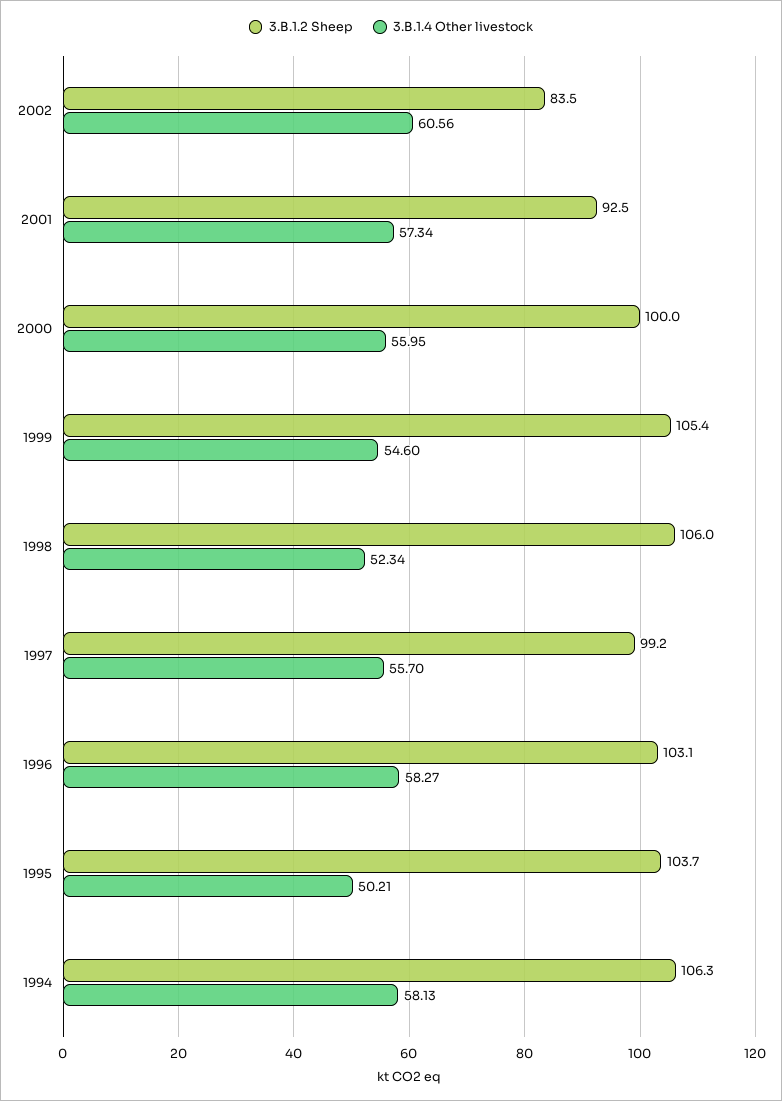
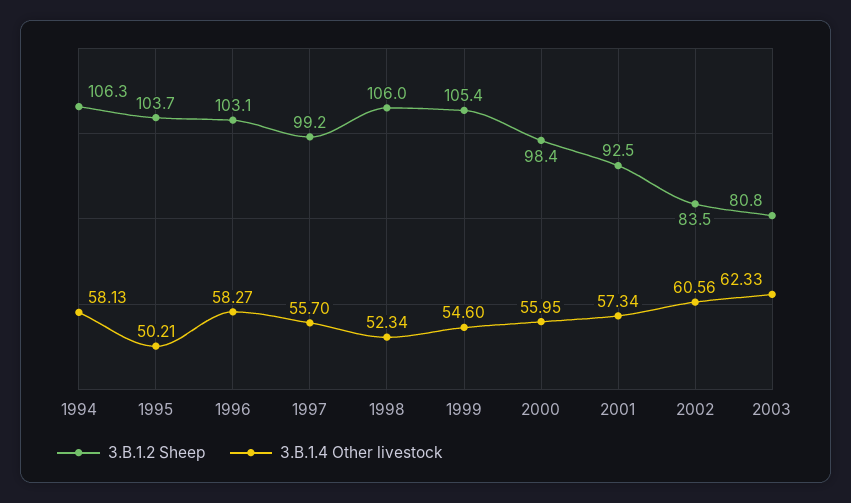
3.B.1.2 Sheep, 2000: 100 -> 98.4
3.B.1.2 Sheep, 2003: none -> 80.8
3.B.1.4 Other livestock, 2003: none -> 62.33

